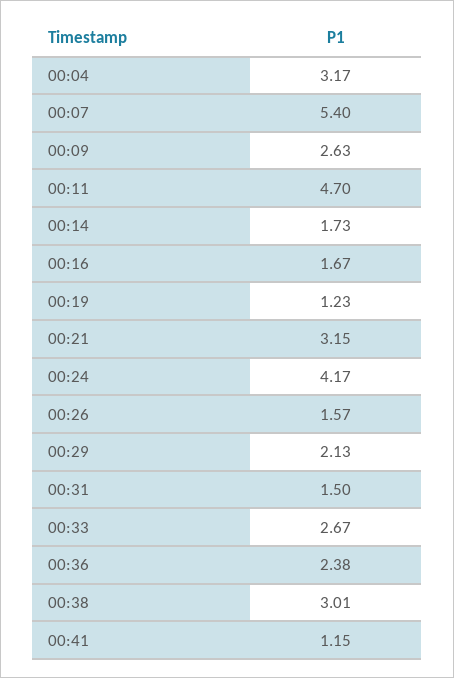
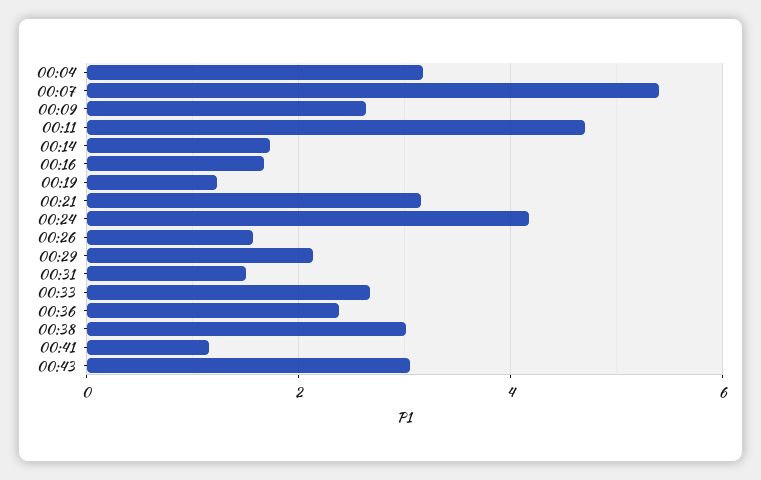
00:43: none -> 3

